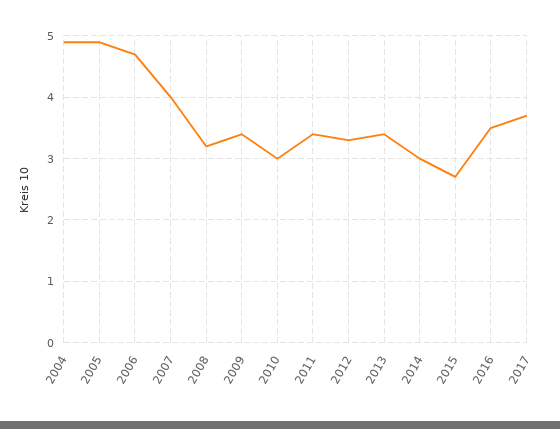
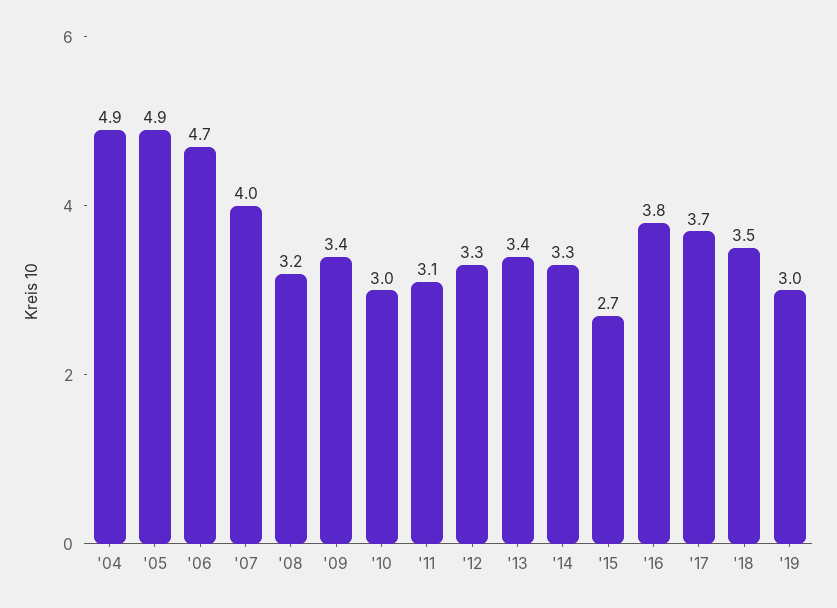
2011: 3.4 -> 3.1
2014: 3 -> 3.3
2016: 3.5 -> 3.8
'18: none -> 3.5
'19: none -> 3

